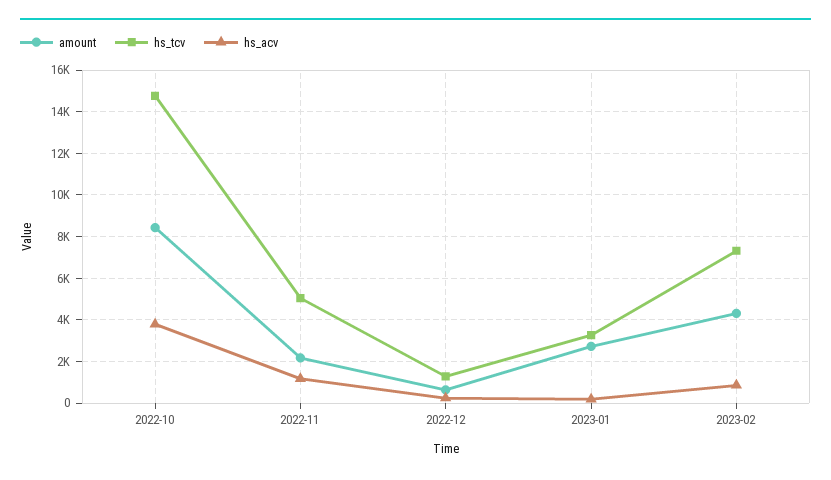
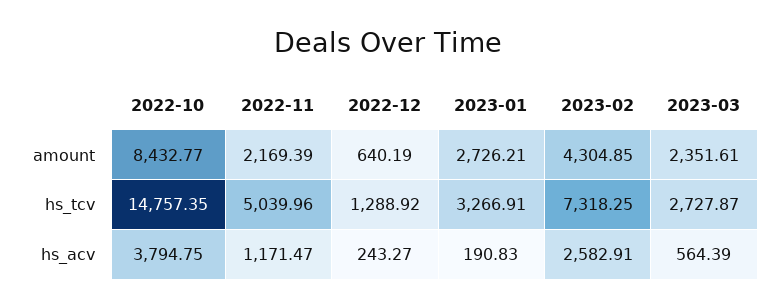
hs_acv, 2023-02: 1000 -> 2582.91
amount, 2023-03: none -> 2351.61
hs_tcv, 2023-03: none -> 2727.87
hs_acv, 2023-03: none -> 564.39

